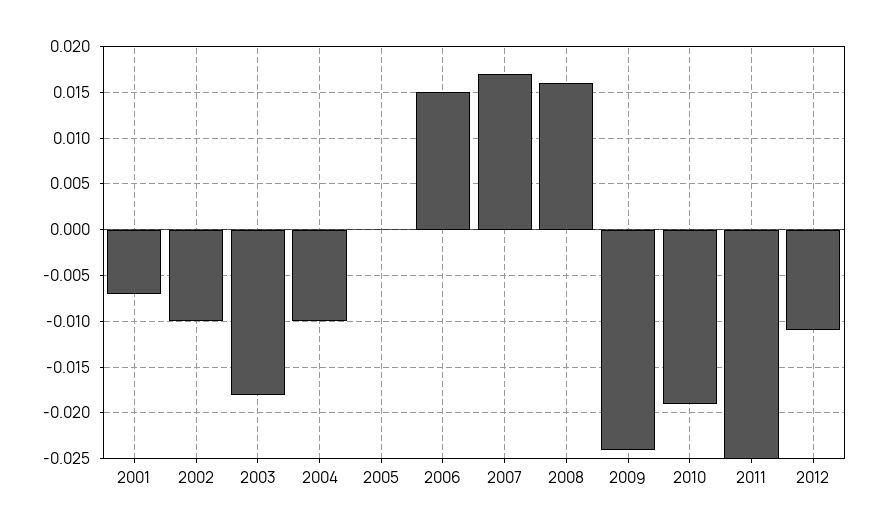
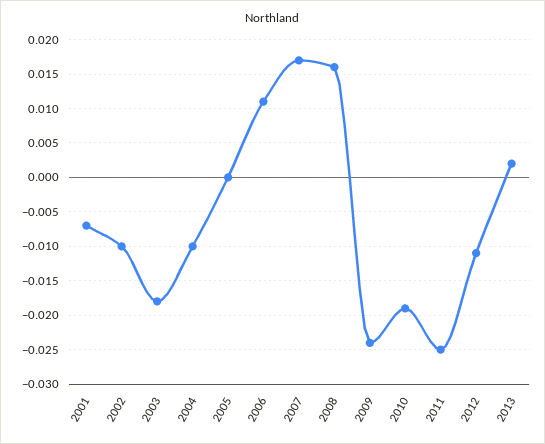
2006: 0.015 -> 0.011
2013: none -> 0.002

